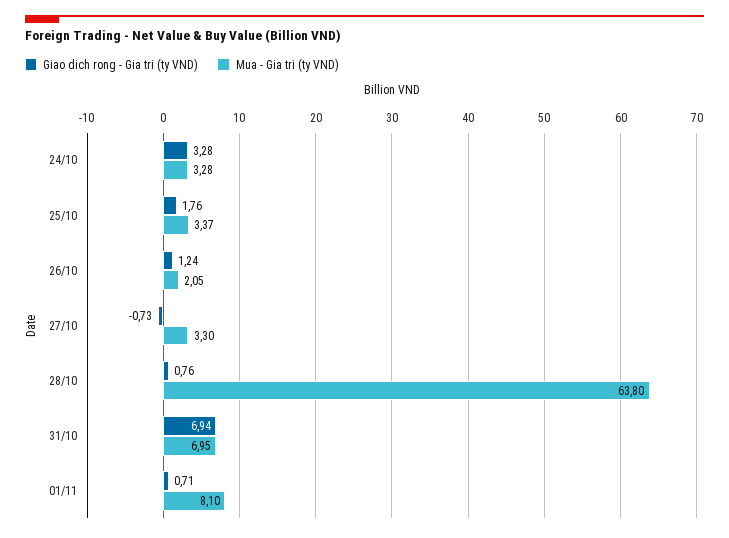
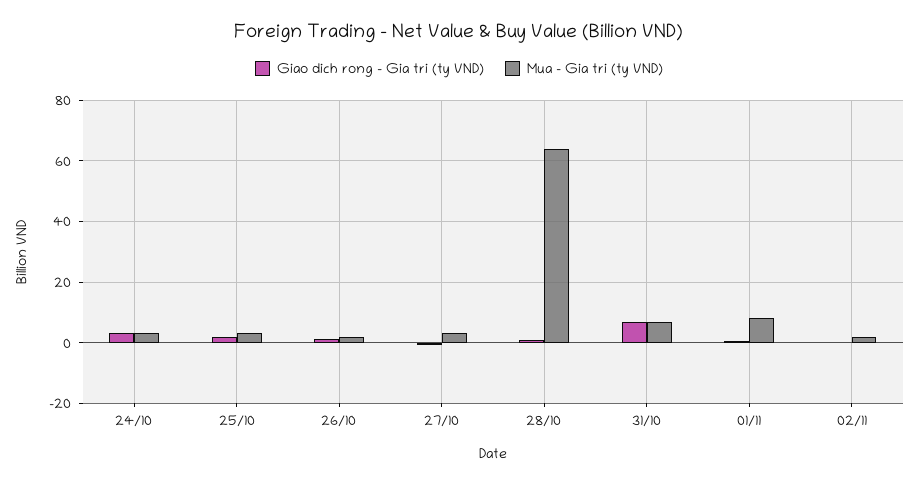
Giao dich rong - Gia tri (ty VND), 02/11: none -> 0
Mua - Gia tri (ty VND), 02/11: none -> 2

